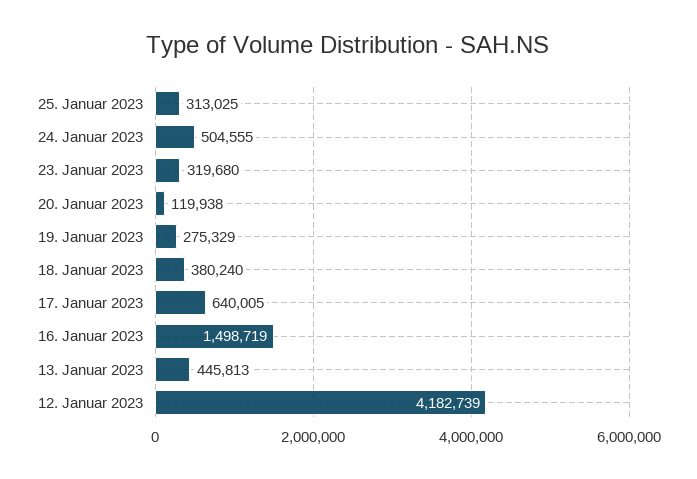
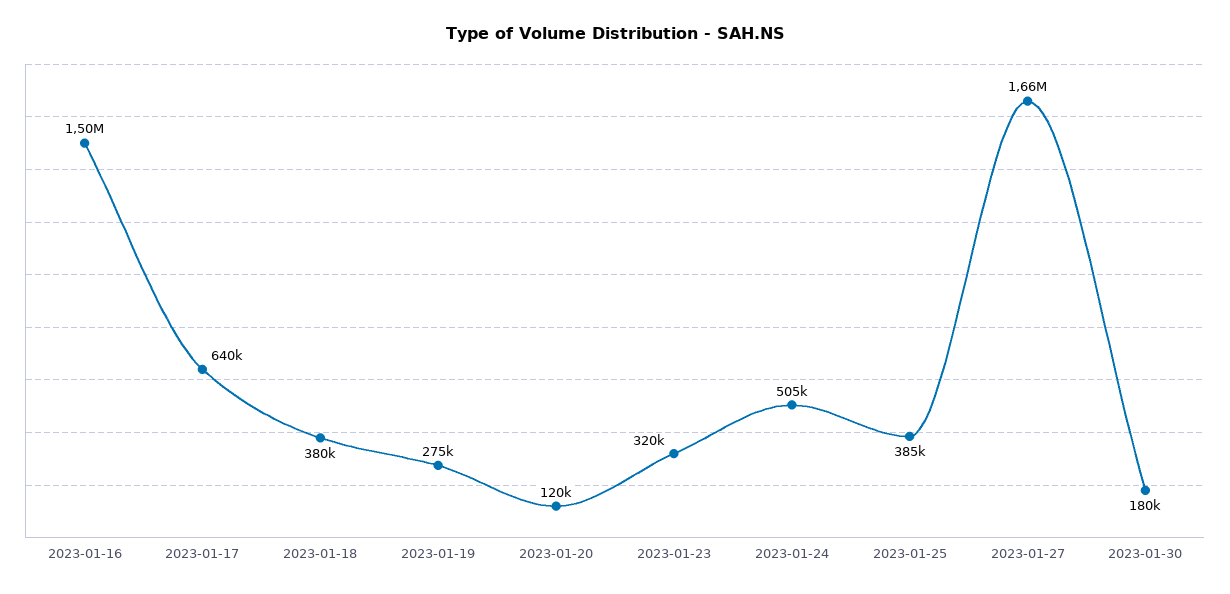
25. Januar 2023: 313025 -> 385000
13. Januar 2023: 445813 -> none
12. Januar 2023: 4182739 -> none
2023-01-27: none -> 1660000
2023-01-30: none -> 180000

